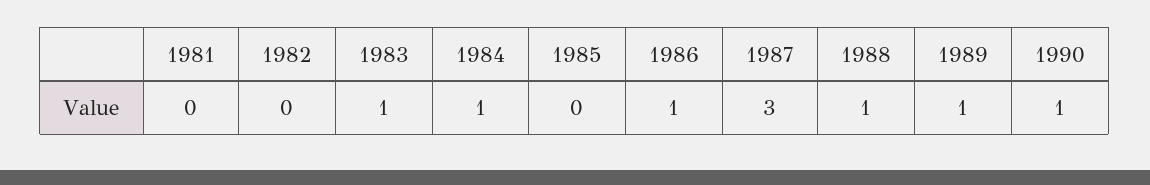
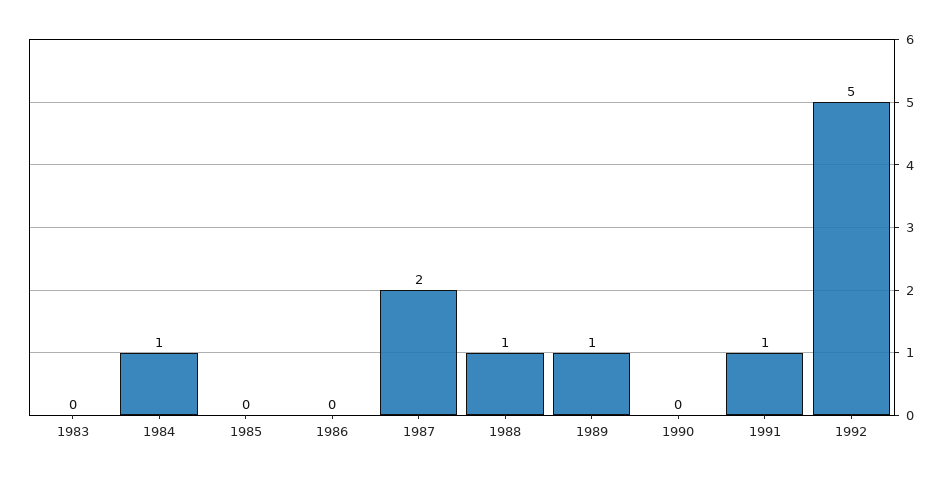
1981: 0 -> none
1982: 0 -> none
1983: 1 -> 0
1986: 1 -> 0
1987: 3 -> 2
1990: 1 -> 0
1991: none -> 1
1992: none -> 5

